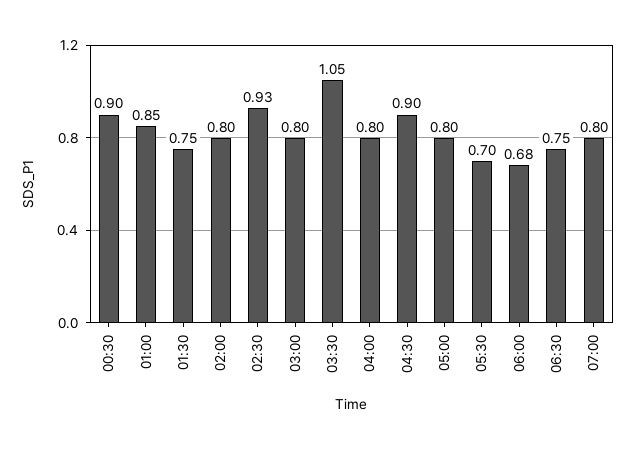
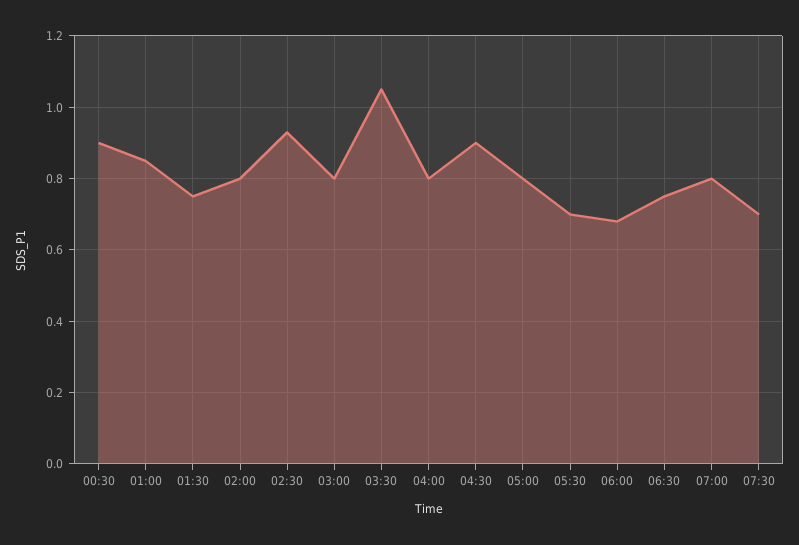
07:30: none -> 0.7

